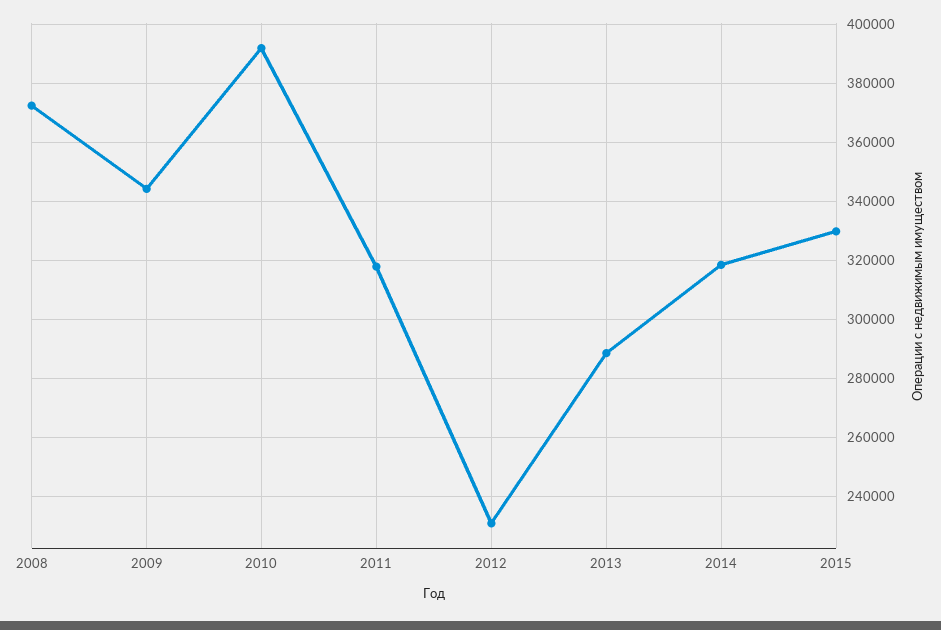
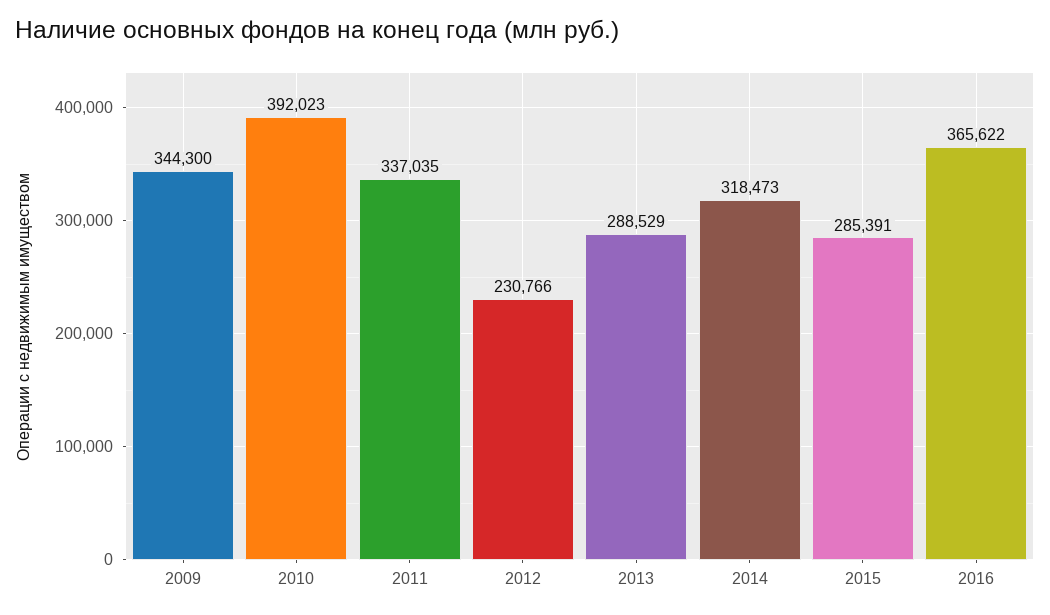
2008: 372500 -> none
2011: 317500 -> 337035
2015: 330000 -> 285391
2016: none -> 365622

